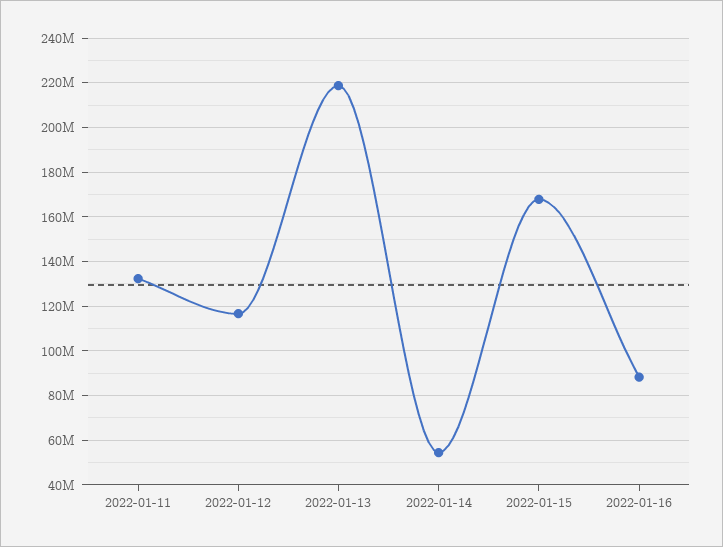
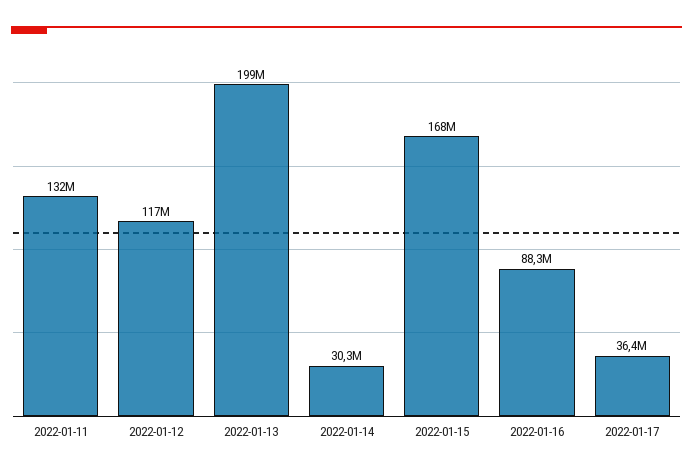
2022-01-13: 220000000 -> 199000000
2022-01-14: 55000000 -> 30300000
2022-01-17: none -> 36400000

